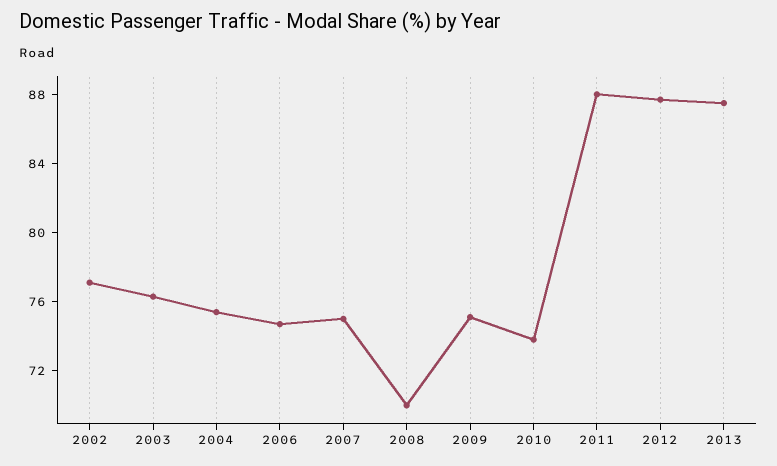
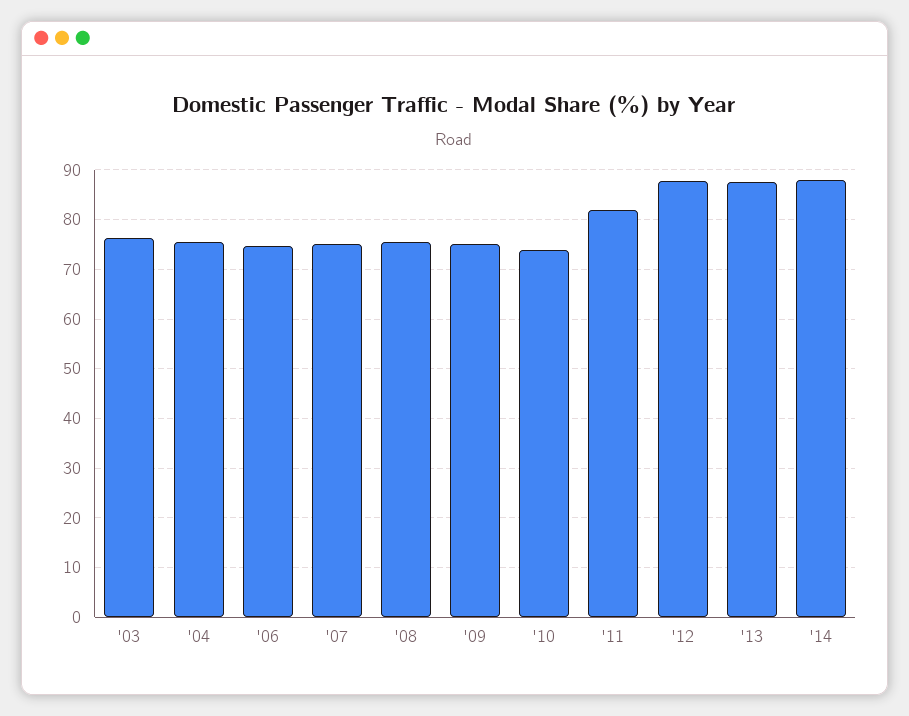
2002: 77 -> none
2008: 70 -> 76
2011: 88 -> 82
'14: none -> 88

